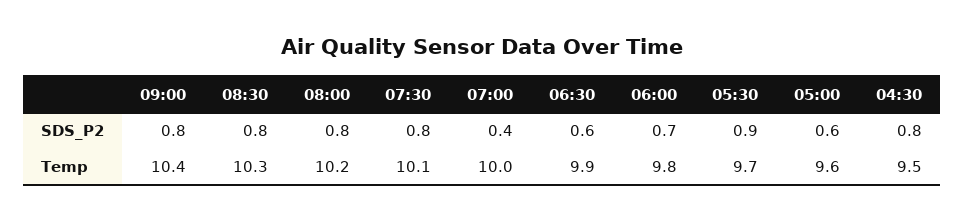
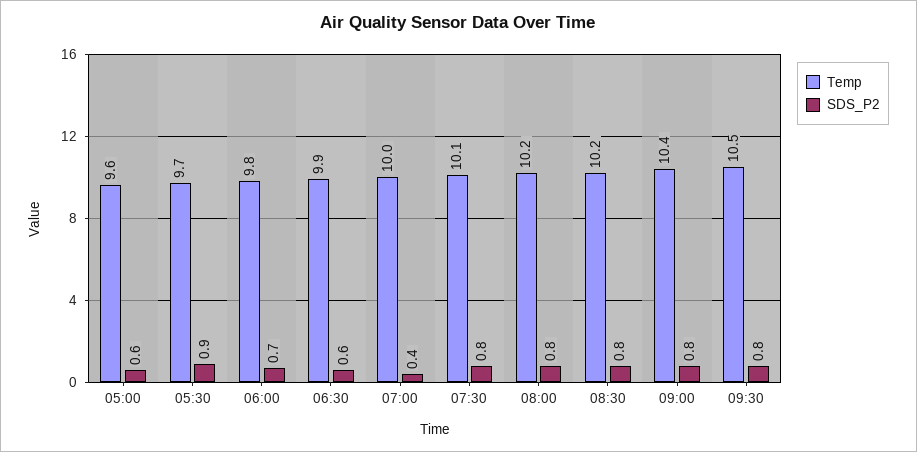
SDS_P2, 04:30: 0.8 -> none
Temp, 08:30: 10.3 -> 10.2
Temp, 04:30: 9.5 -> none
Temp, 09:30: none -> 10.5
SDS_P2, 09:30: none -> 0.8

